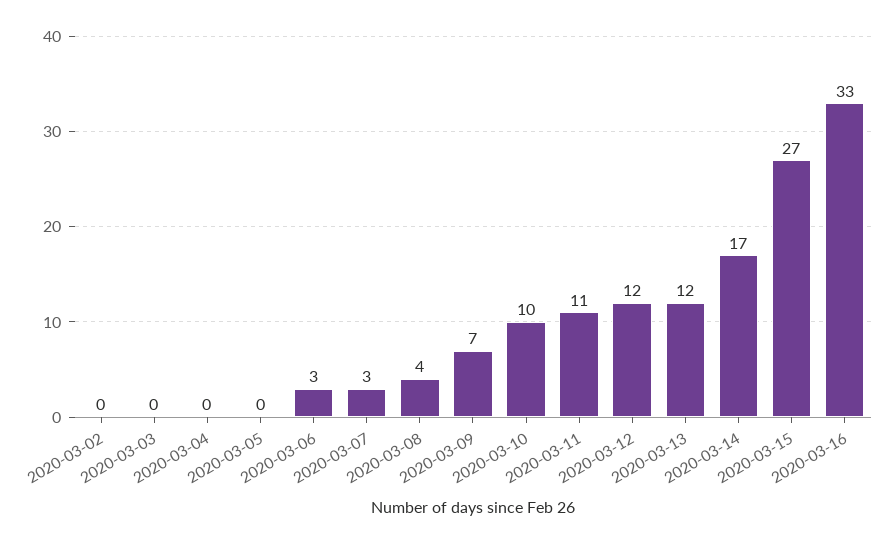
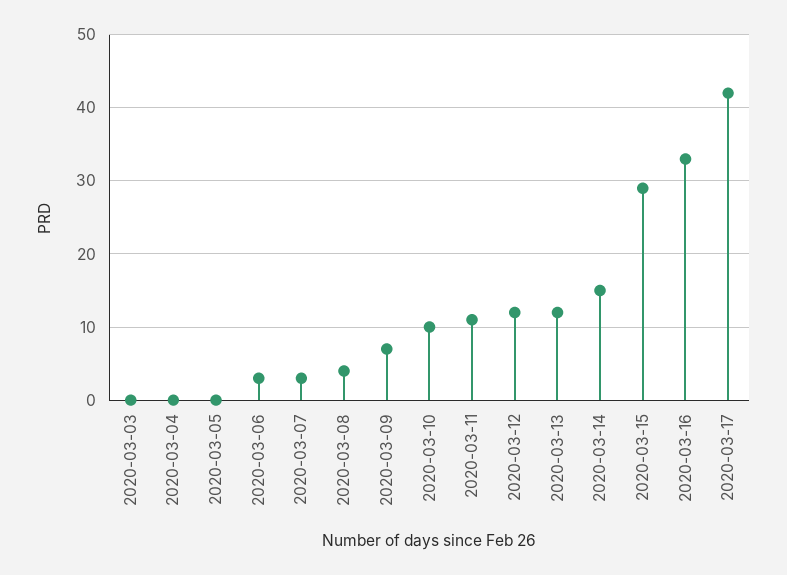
2020-03-02: 0 -> none
2020-03-14: 17 -> 15
2020-03-15: 27 -> 29
2020-03-17: none -> 42

